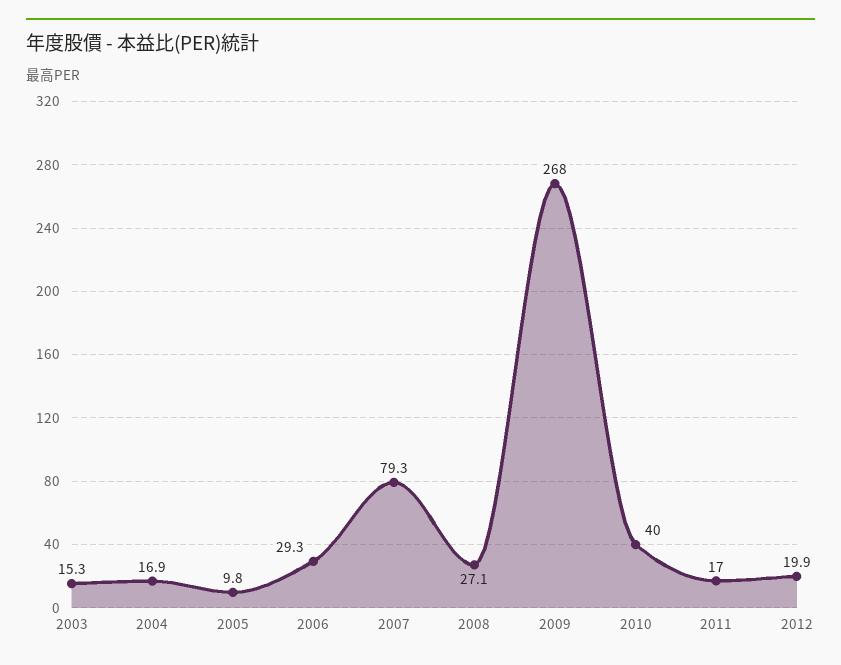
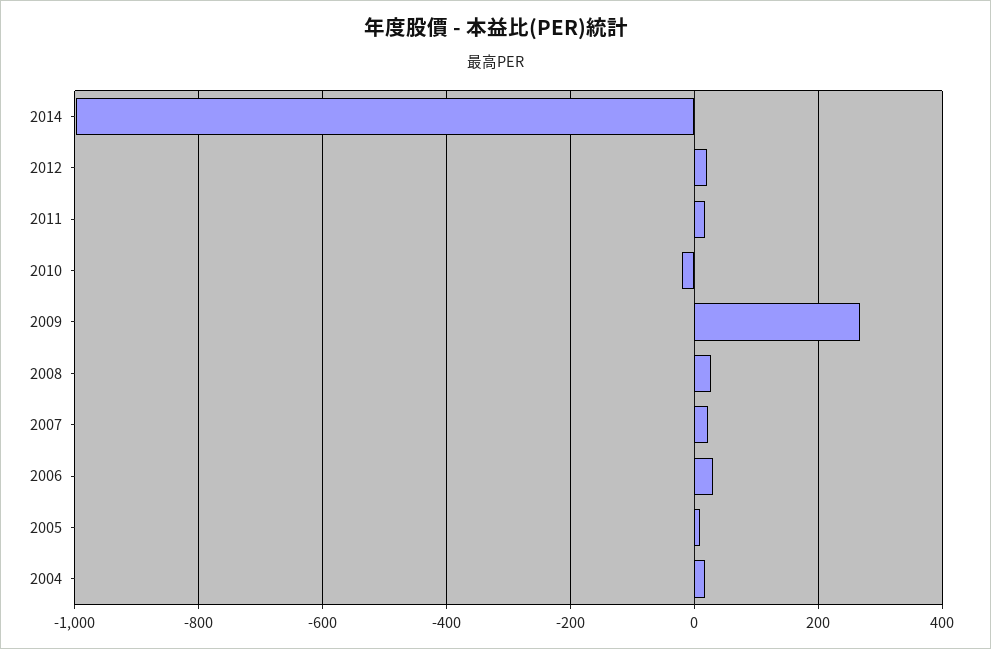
2003: 15.3 -> none
2007: 79.3 -> 20
2010: 40 -> -20
2014: none -> -1000

